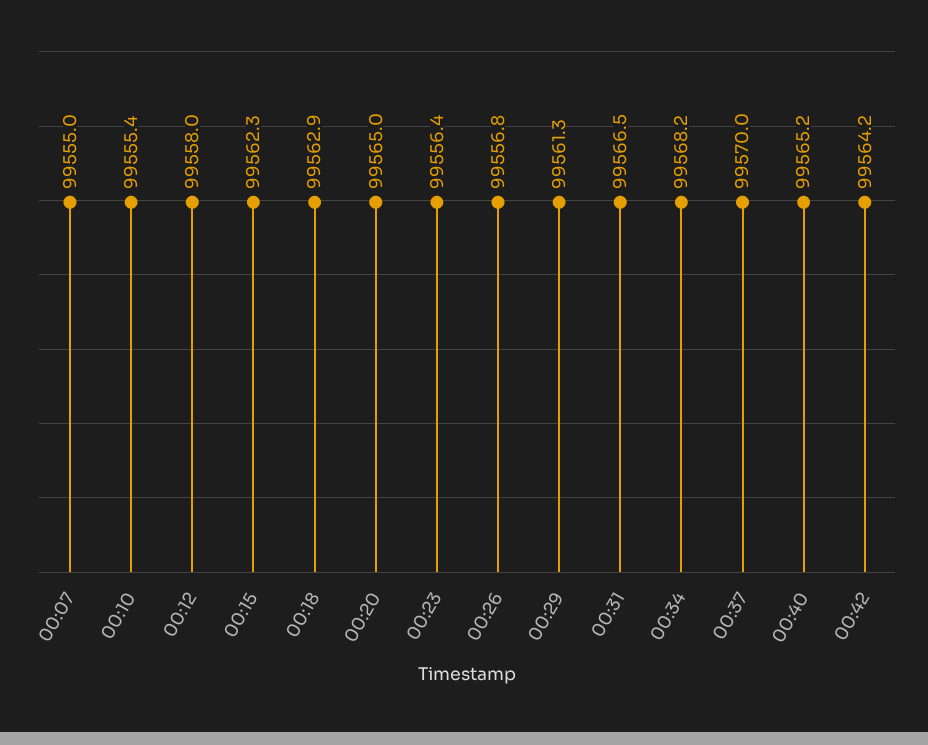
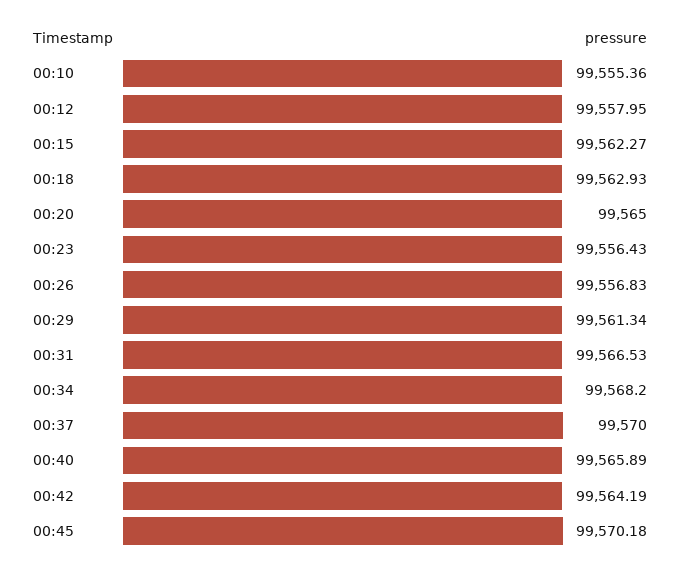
00:07: 99555 -> none
00:40: 99565.2 -> 99565.89
00:45: none -> 99570.18

